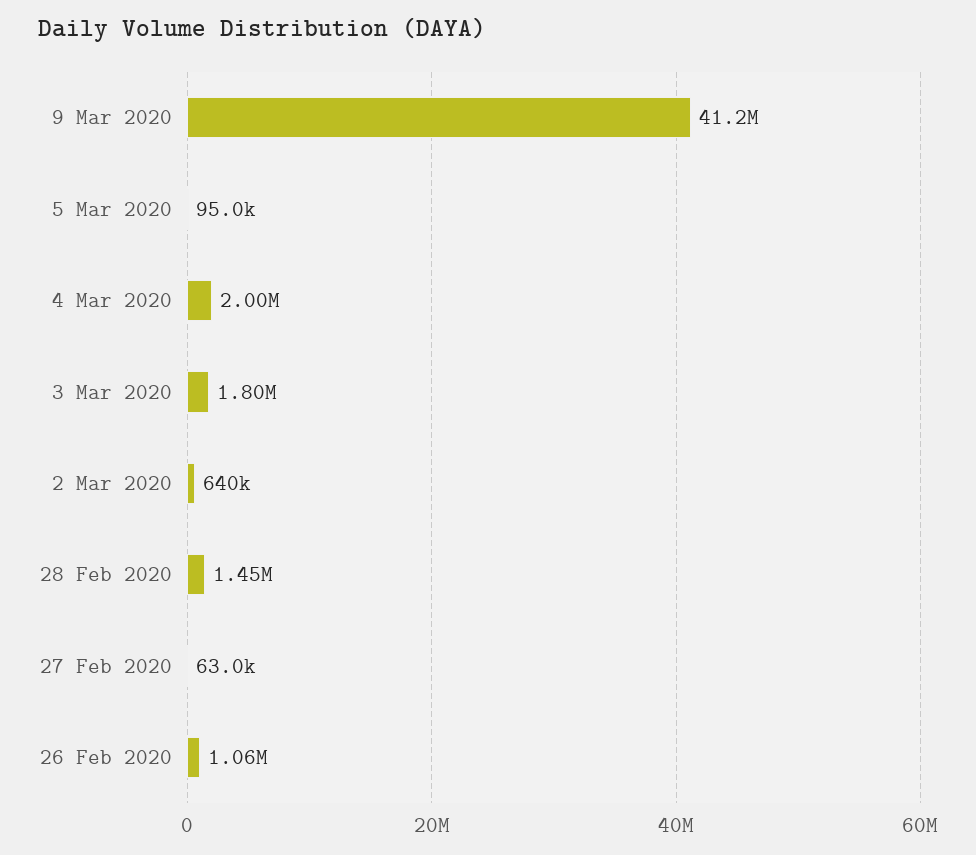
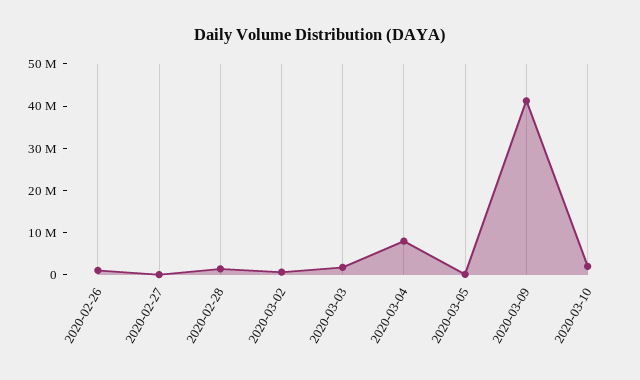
4 Mar 2020: 2000000 -> 8000000
2020-03-10: none -> 2000000

